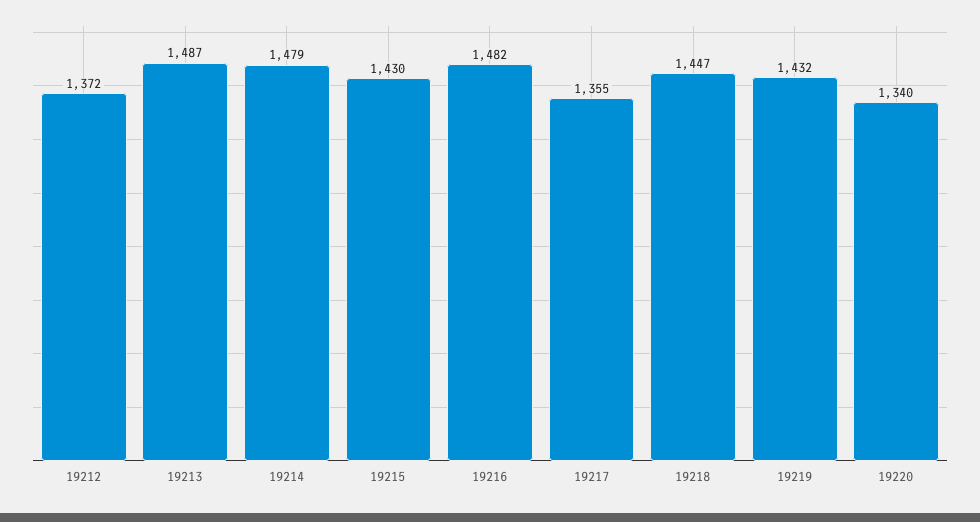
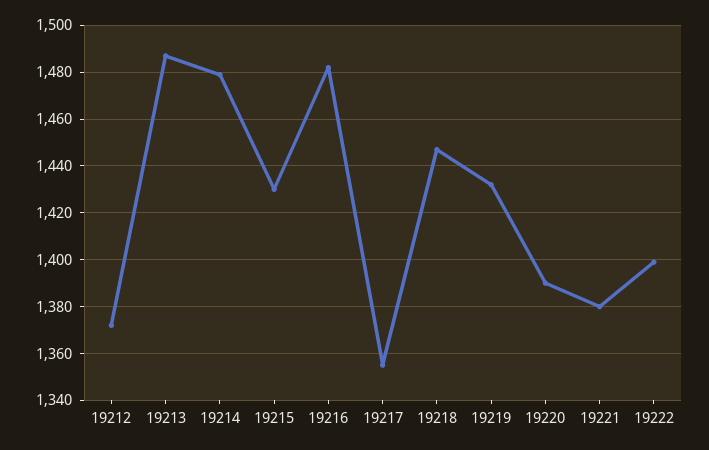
19220: 1340 -> 1390
19221: none -> 1380
19222: none -> 1400

